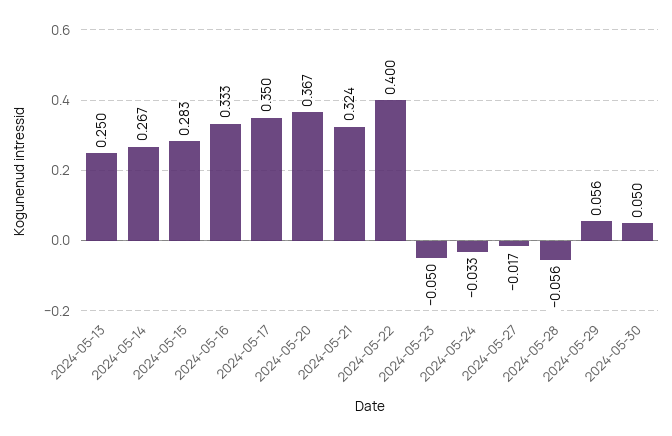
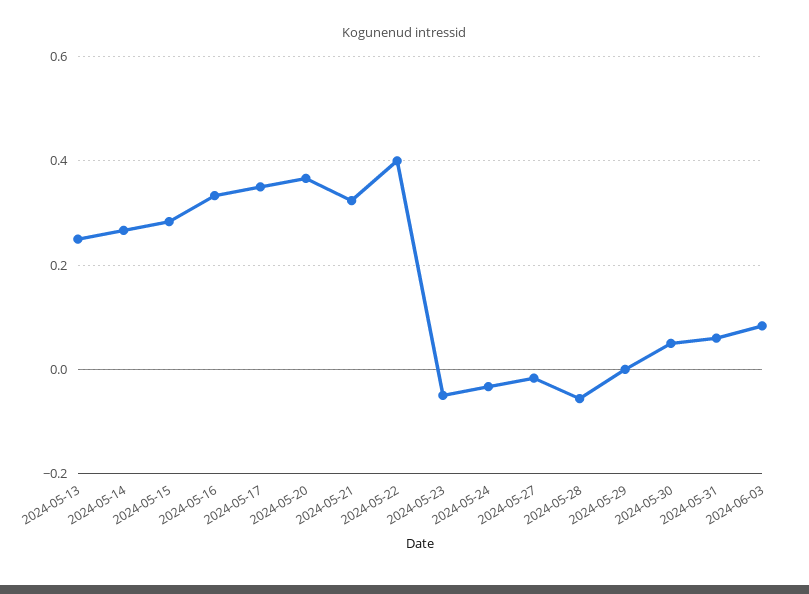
2024-05-29: 0.056 -> 0
2024-05-31: none -> 0.06
2024-06-03: none -> 0.08

